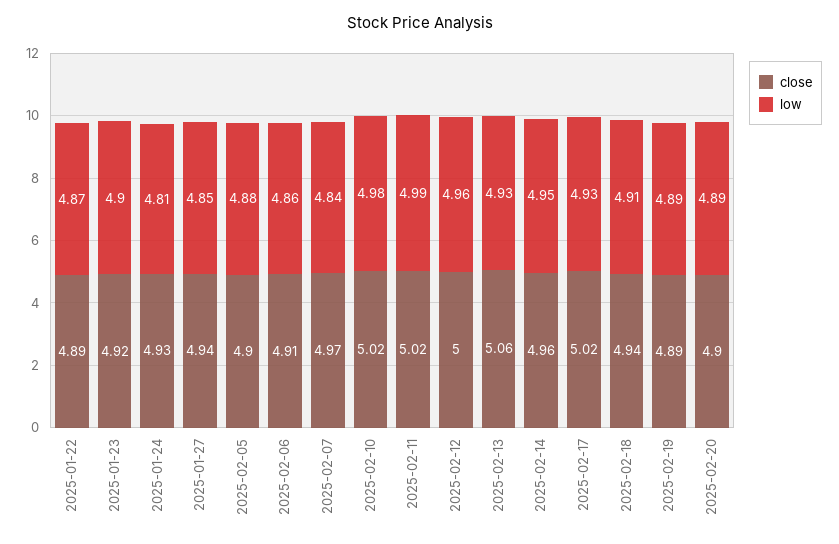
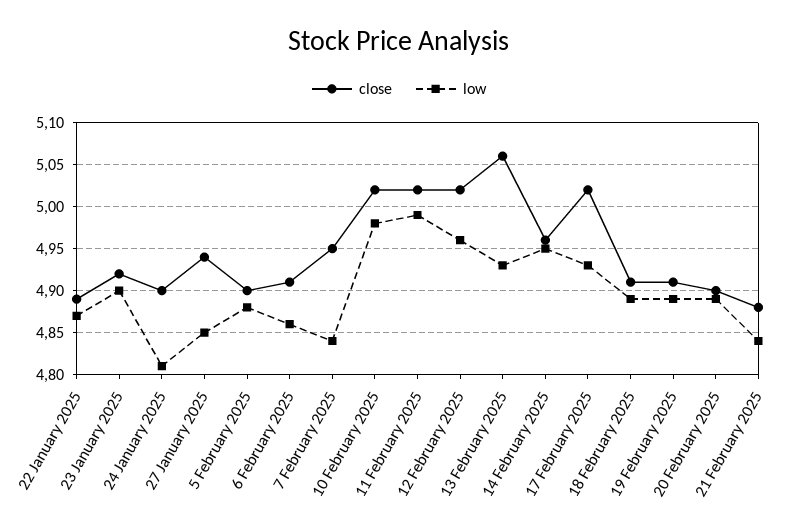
close, 2025-01-24: 4.93 -> 4.9
close, 2025-02-07: 4.97 -> 4.95
close, 2025-02-12: 5 -> 5.02
close, 2025-02-18: 4.94 -> 4.91
low, 2025-02-18: 4.91 -> 4.89
close, 2025-02-19: 4.89 -> 4.91
close, 21 February 2025: none -> 4.88
low, 21 February 2025: none -> 4.84

